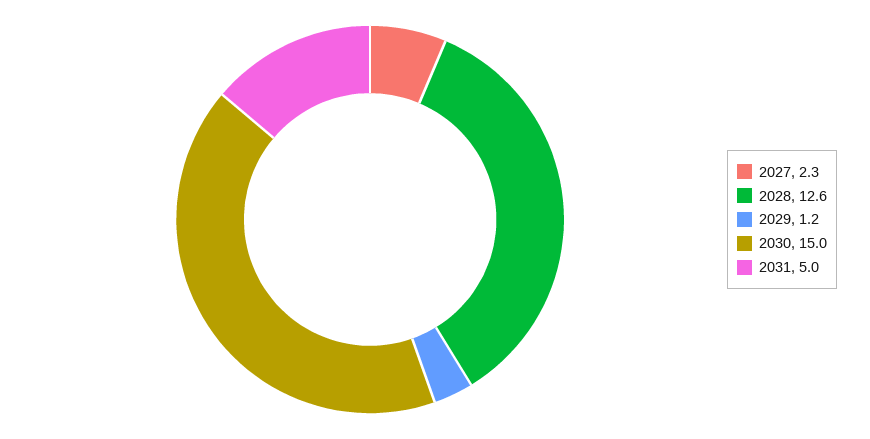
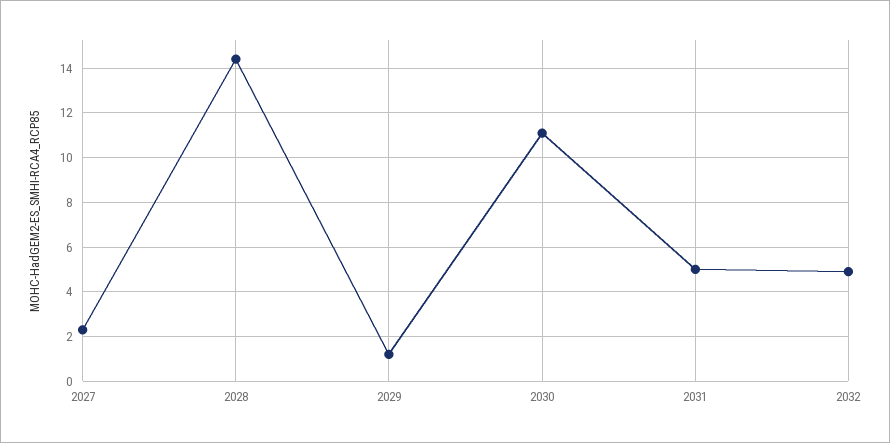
2028: 12.6 -> 14.5
2030: 15 -> 11
2032: none -> 5

